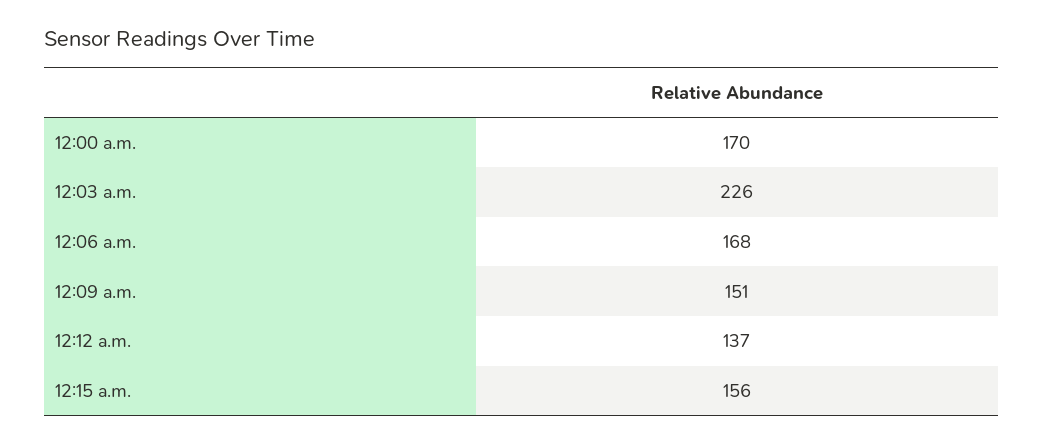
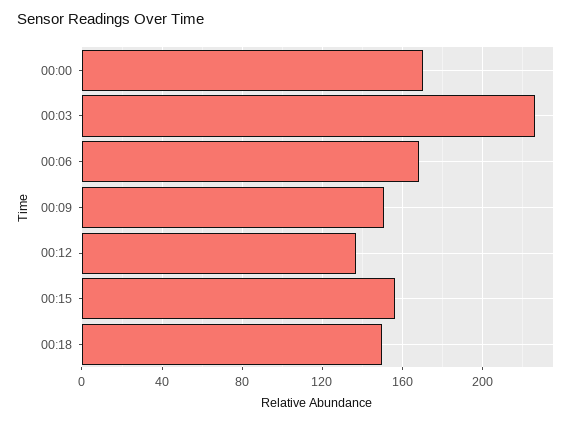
00:18: none -> 150

